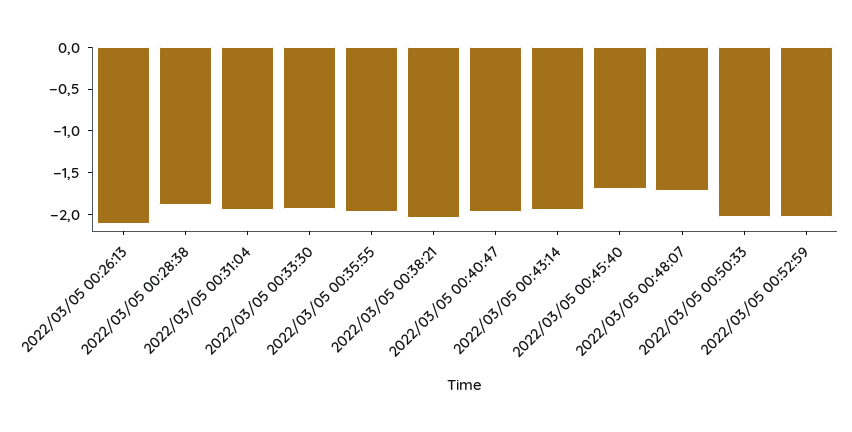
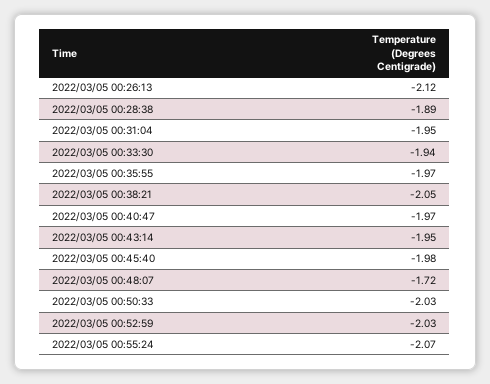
2022/03/05 00:45:40: -1.7 -> -1.98
2022/03/05 00:55:24: none -> -2.07

